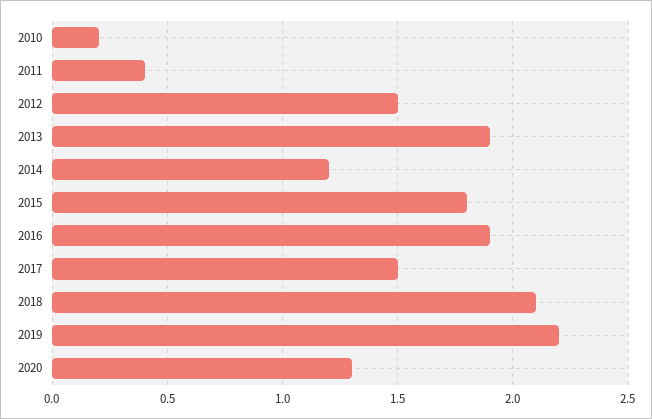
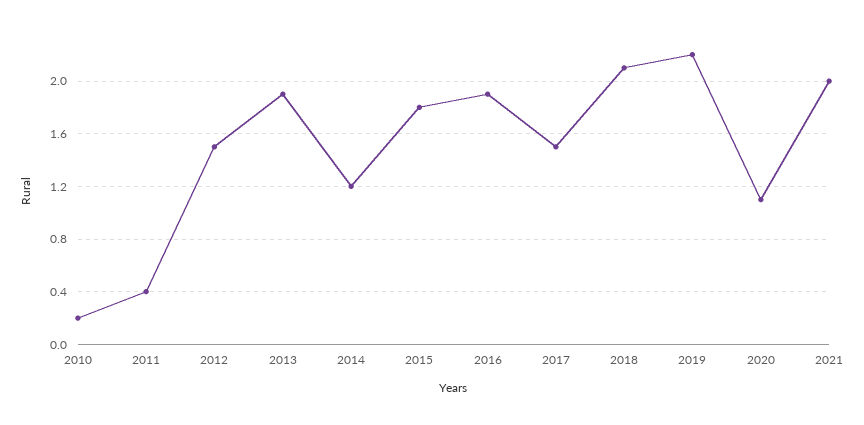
2020: 1.3 -> 1.1
2021: none -> 2

